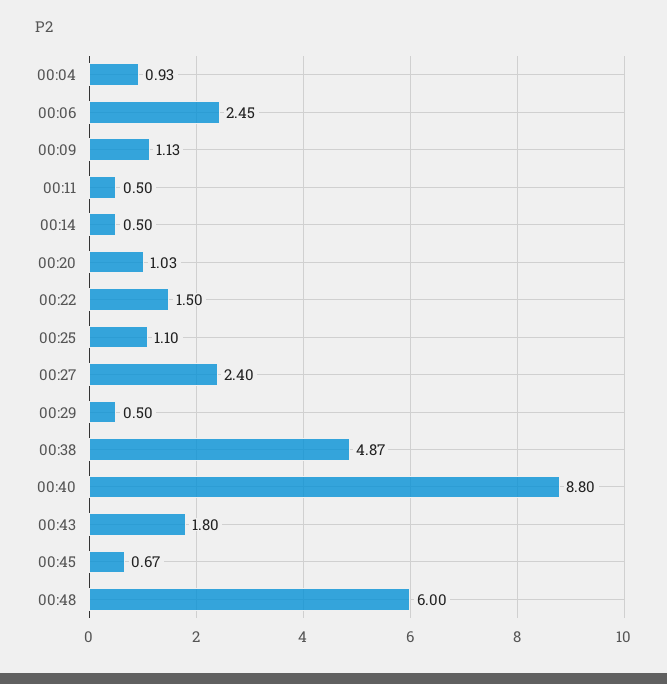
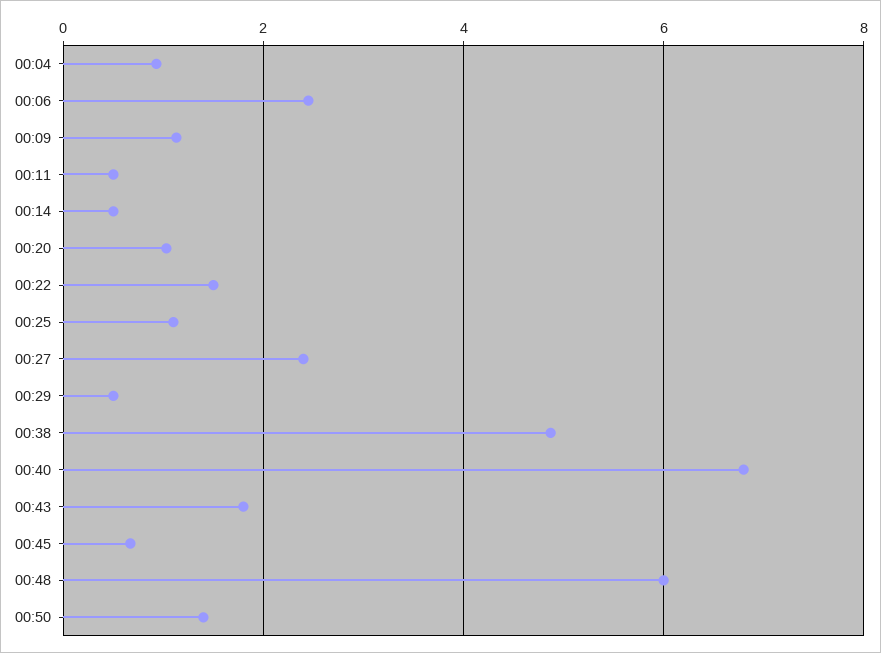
00:40: 8.8 -> 6.8
00:50: none -> 1.4

